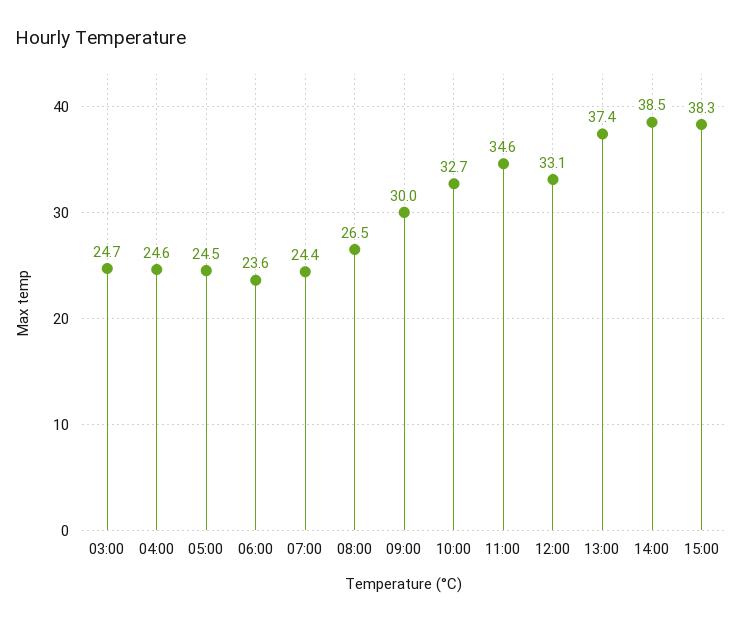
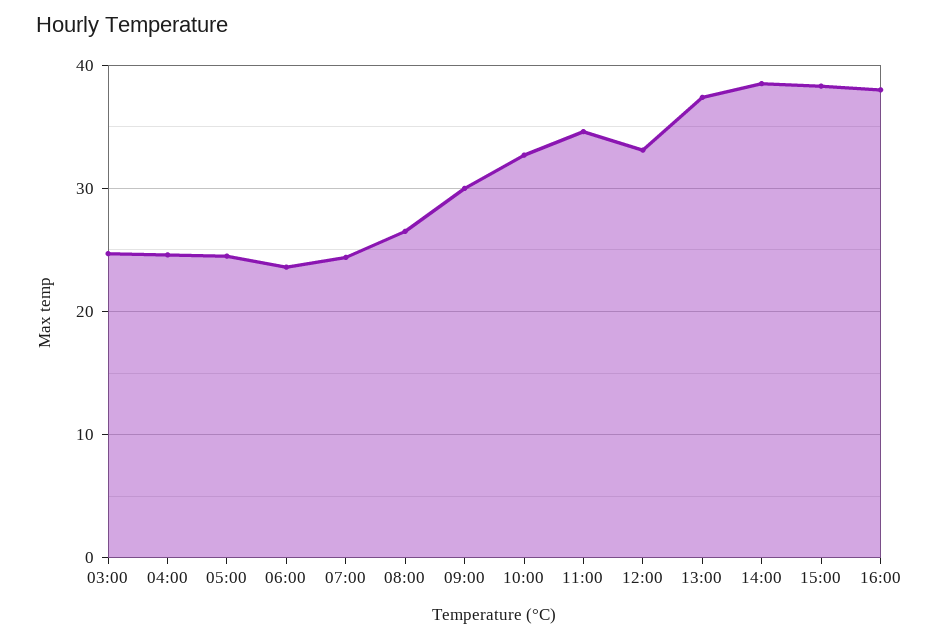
16:00: none -> 38

